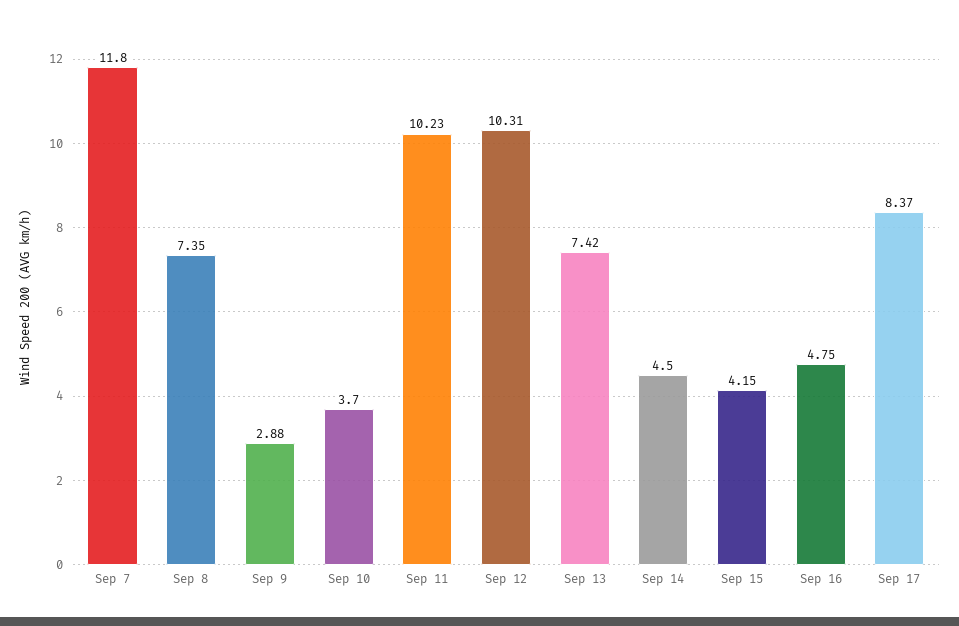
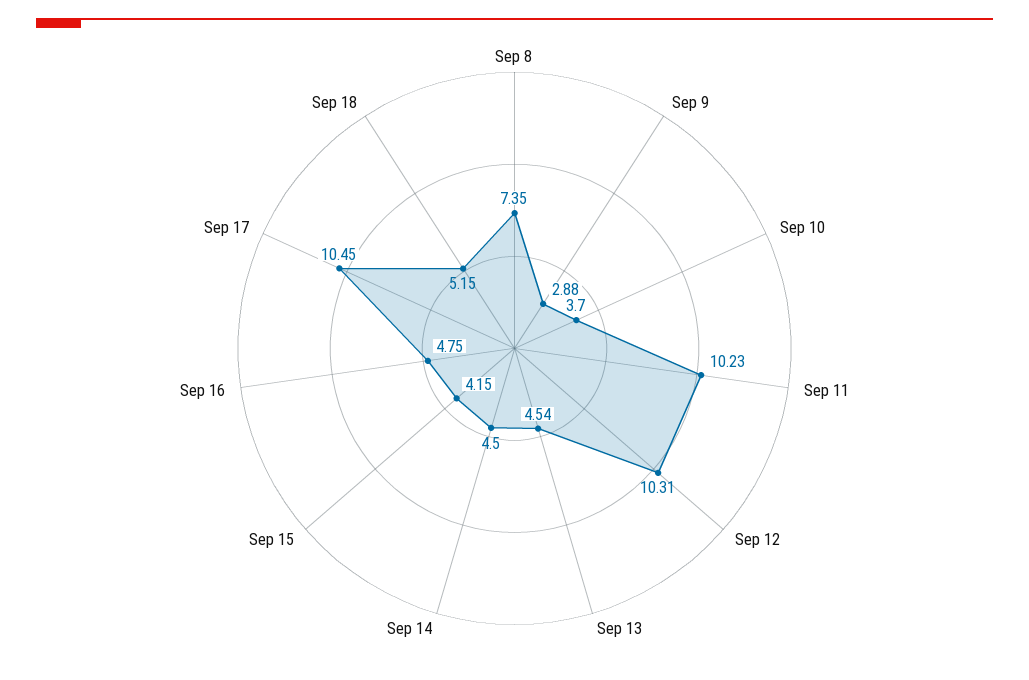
Sep 7: 11.8 -> none
Sep 13: 7.42 -> 4.54
Sep 17: 8.37 -> 10.45
Sep 18: none -> 5.15

